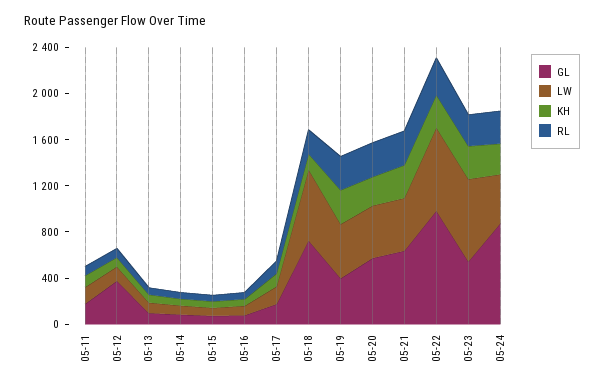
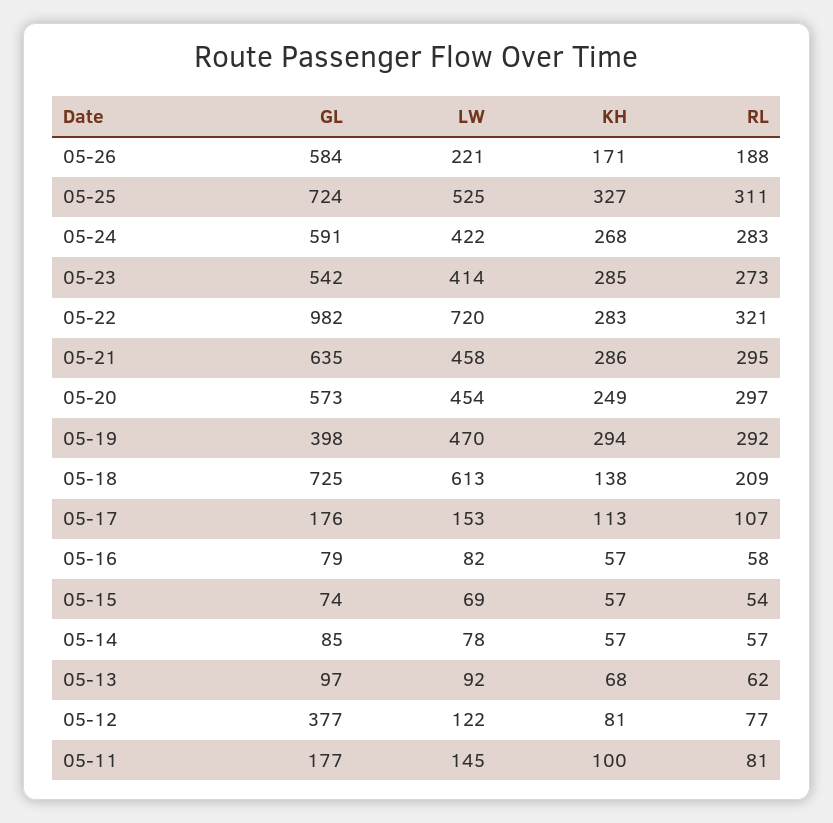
LW, 05-23: 700 -> 414
GL, 05-24: 900 -> 591
GL, 05-26: none -> 584
LW, 05-26: none -> 221
KH, 05-26: none -> 171
RL, 05-26: none -> 188
GL, 05-25: none -> 724
LW, 05-25: none -> 525
KH, 05-25: none -> 327
RL, 05-25: none -> 311

